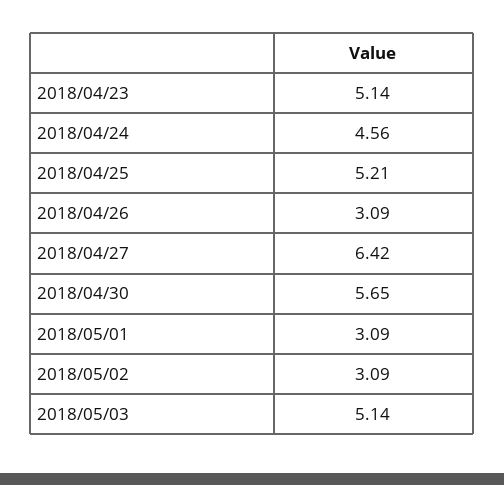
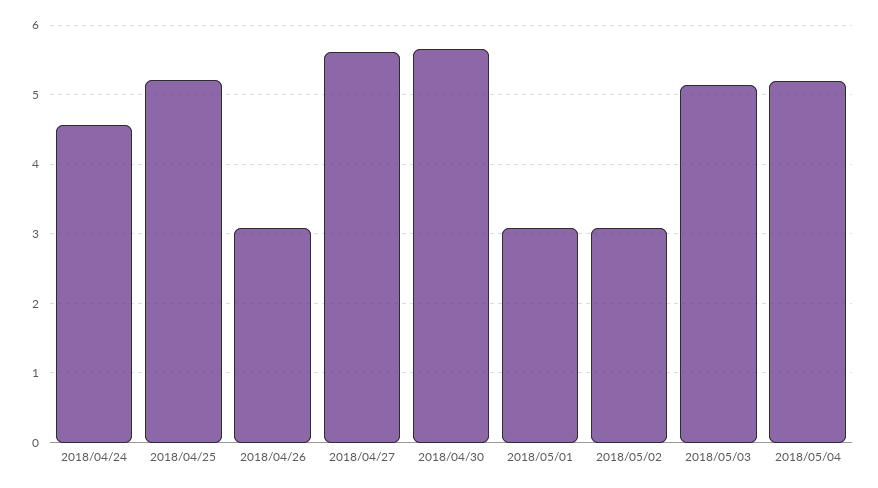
2018/04/23: 5.14 -> none
2018/04/27: 6.42 -> 5.6
2018/05/04: none -> 5.2

